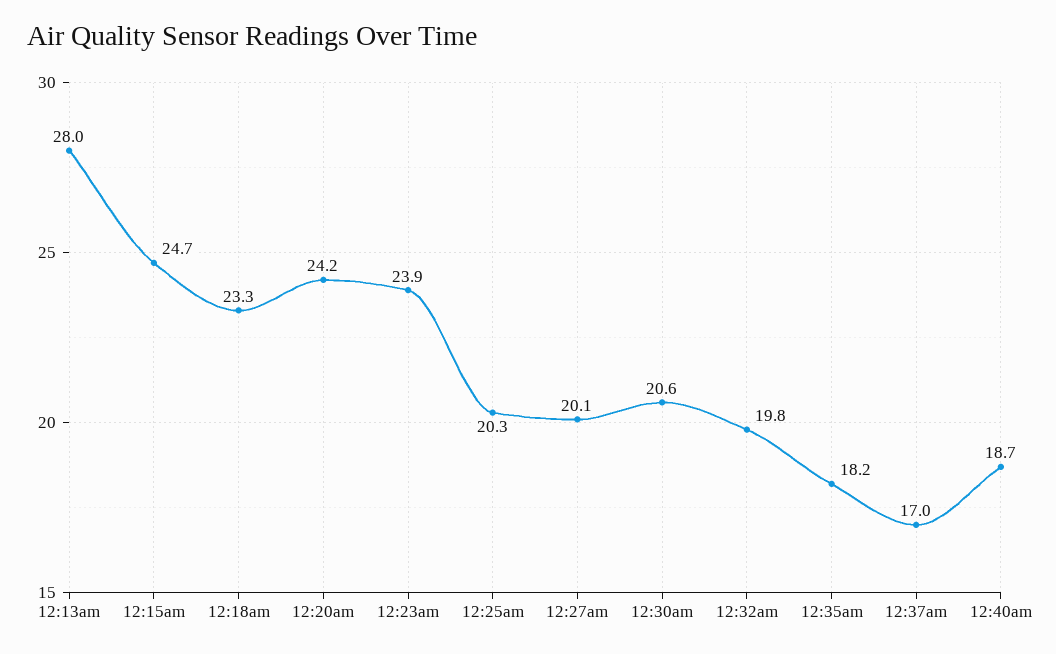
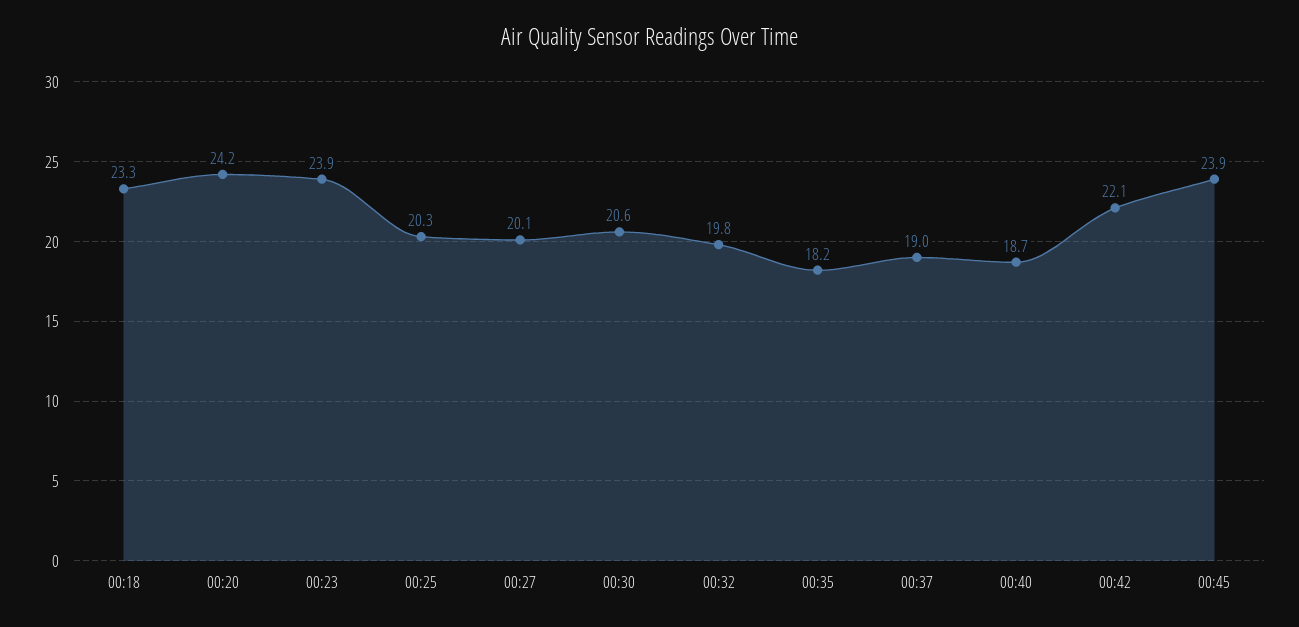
12:13am: 28 -> none
12:15am: 24.7 -> none
12:37am: 17 -> 19
00:42: none -> 22.1
00:45: none -> 23.9

